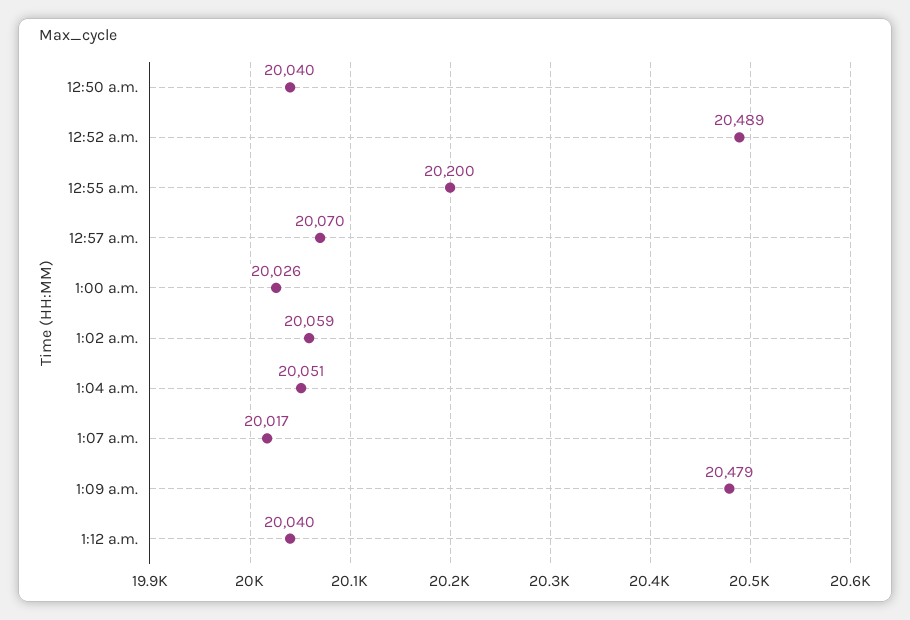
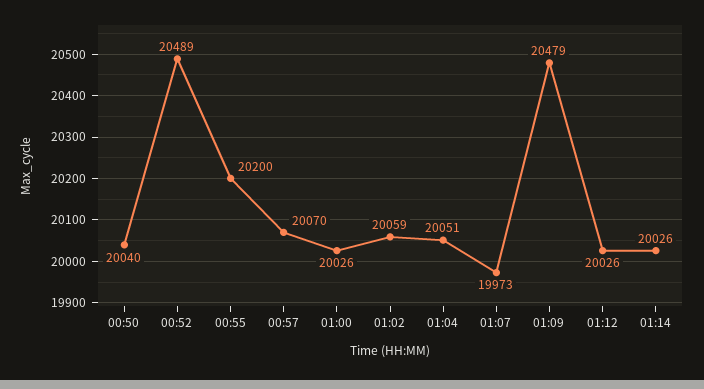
1:07 a.m.: 20017 -> 19973
1:12 a.m.: 20040 -> 20026
01:14: none -> 20026

